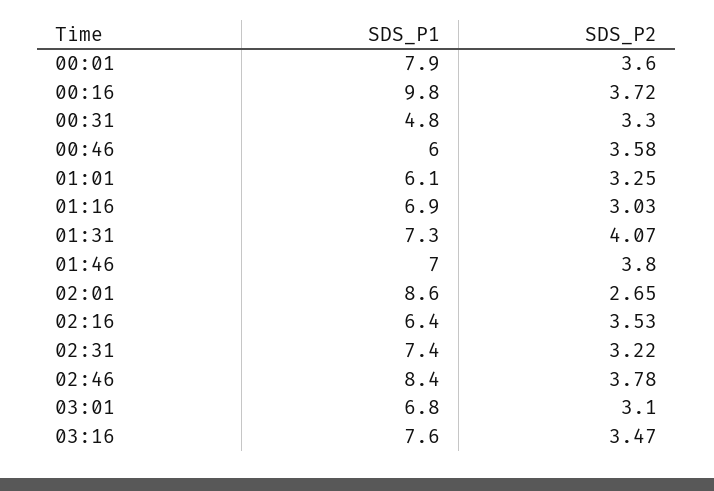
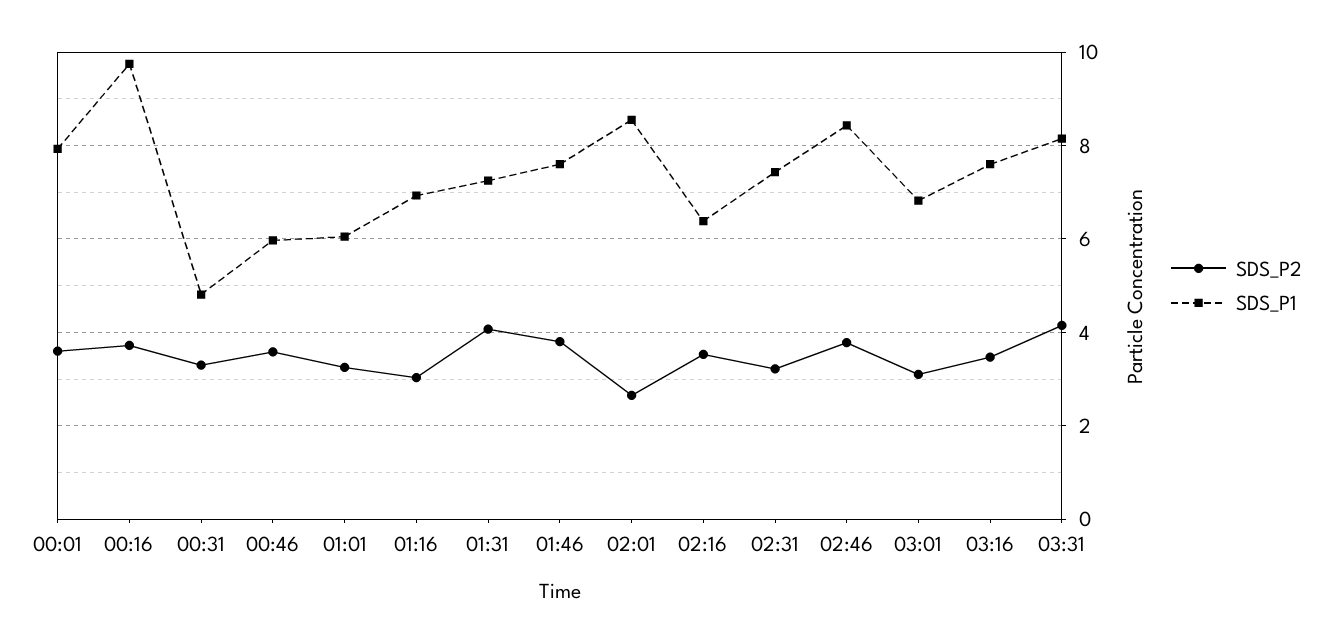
SDS_P1, 01:46: 7 -> 7.6
SDS_P2, 03:31: none -> 4.2
SDS_P1, 03:31: none -> 8.2

